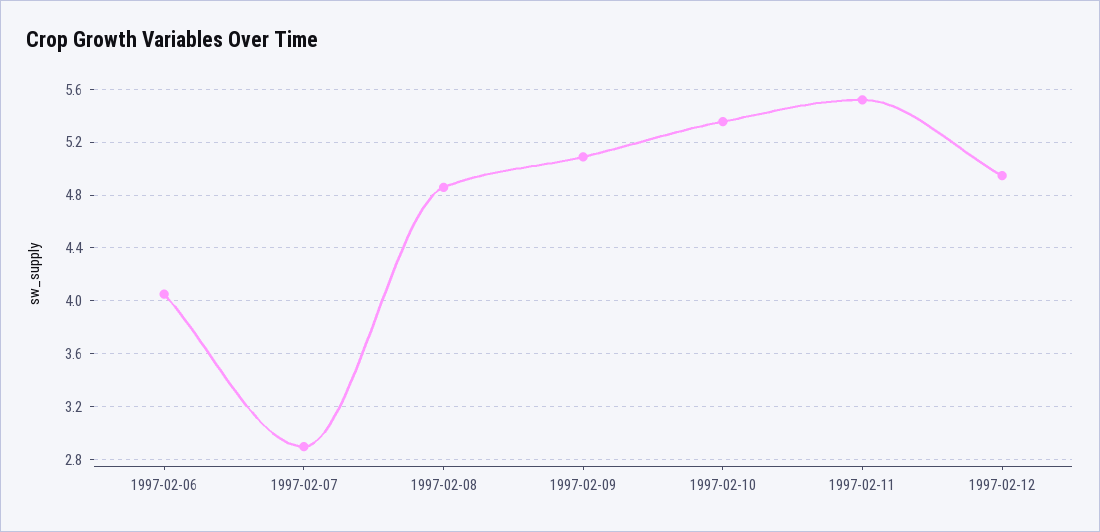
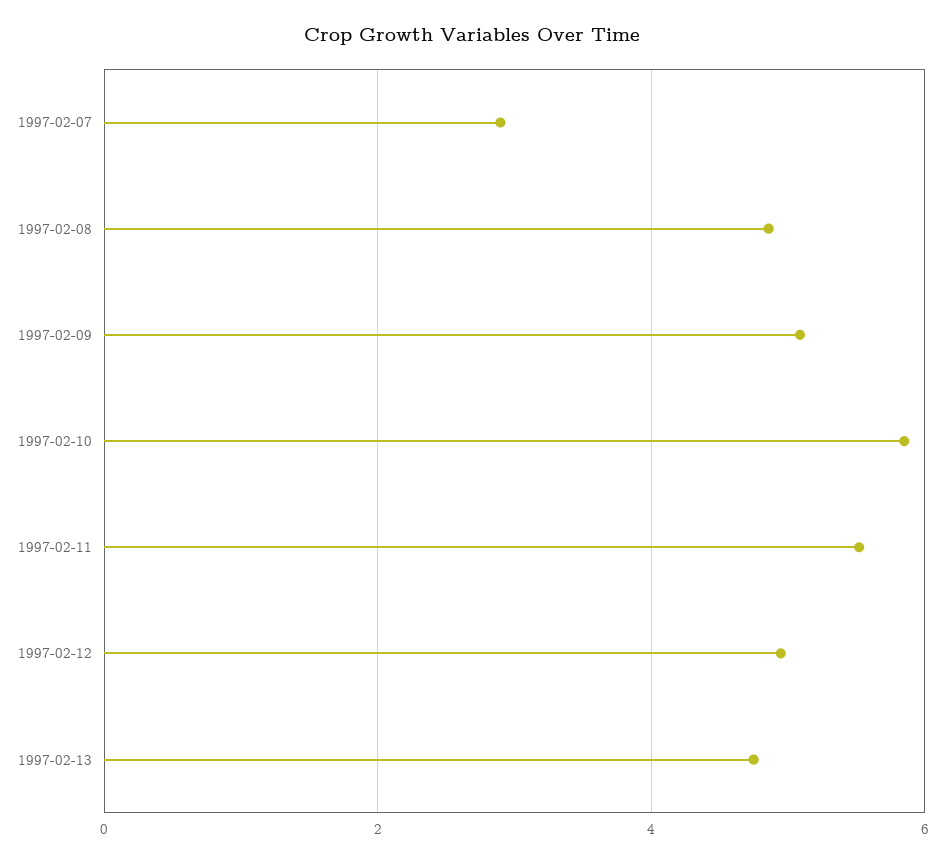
1997-02-06: 4.05 -> none
1997-02-10: 5.35 -> 5.8
1997-02-13: none -> 4.8

